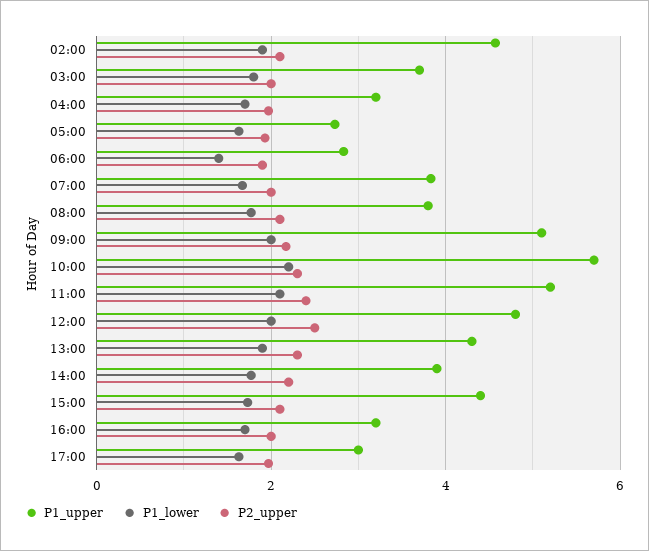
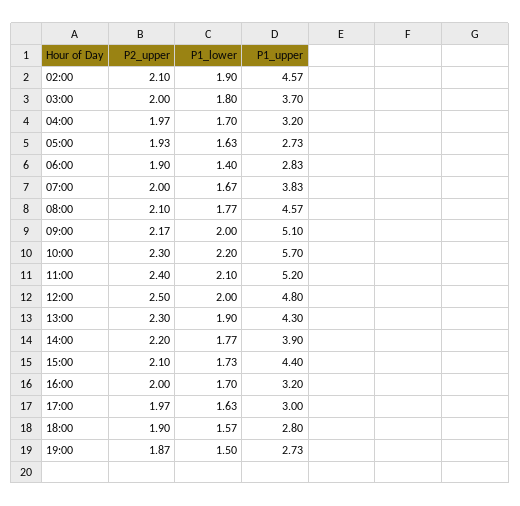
P1_upper, 08:00: 3.8 -> 4.57
P2_upper, 18:00: none -> 1.9
P1_lower, 18:00: none -> 1.57
P1_upper, 18:00: none -> 2.8
P2_upper, 19:00: none -> 1.87
P1_lower, 19:00: none -> 1.5
P1_upper, 19:00: none -> 2.73

